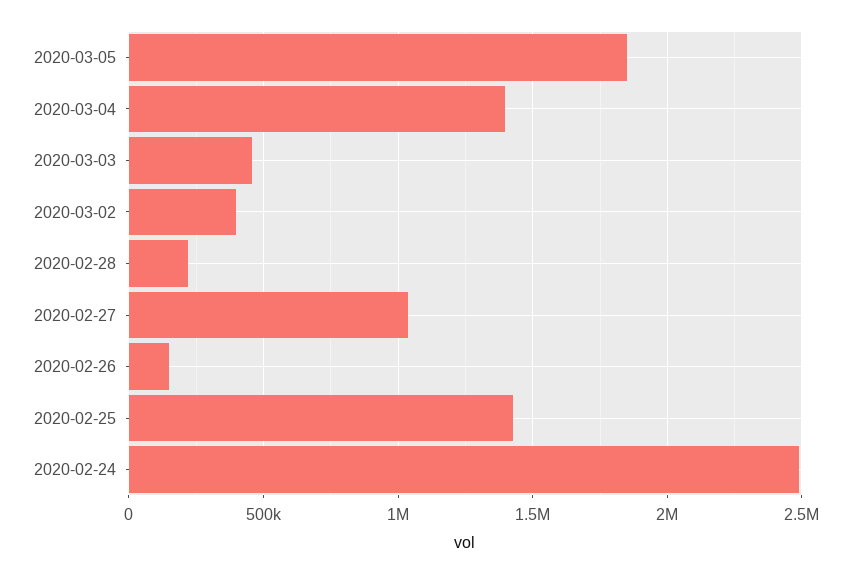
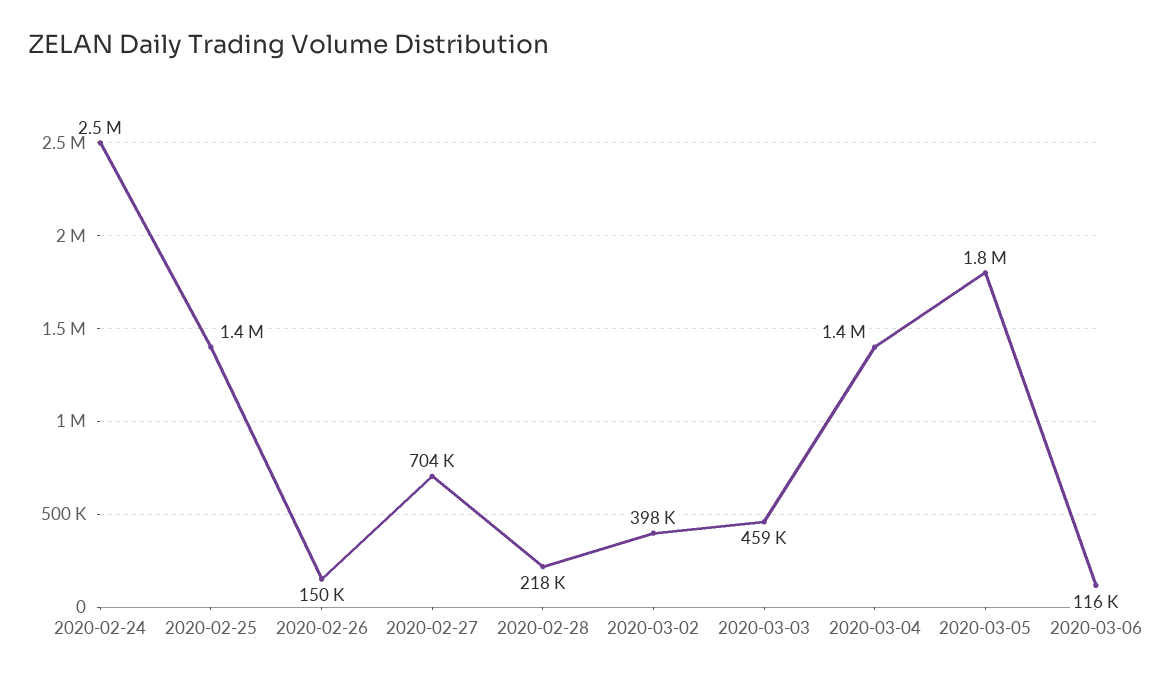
2020-02-27: 1050000 -> 704000
2020-03-06: none -> 116000

